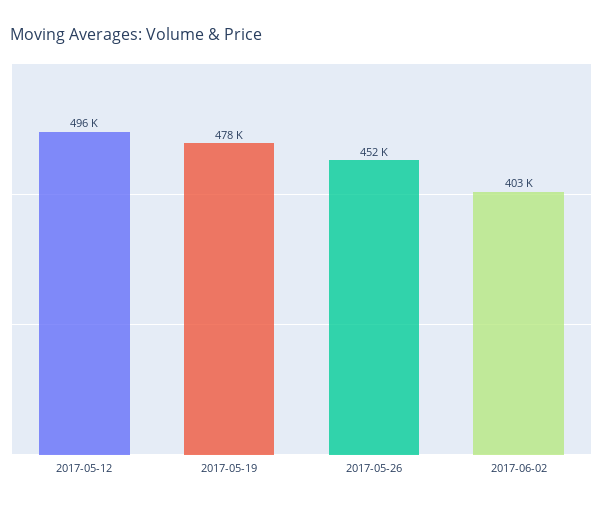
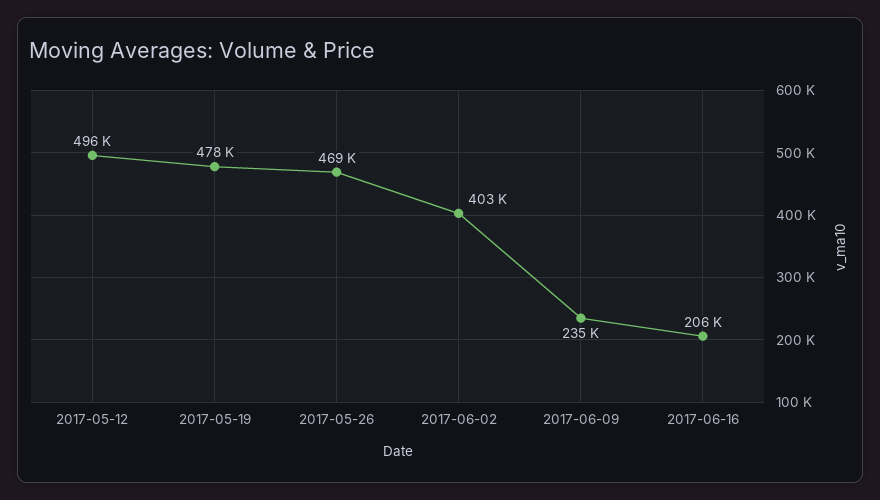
2017-05-26: 452000 -> 469000
2017-06-09: none -> 235000
2017-06-16: none -> 206000

